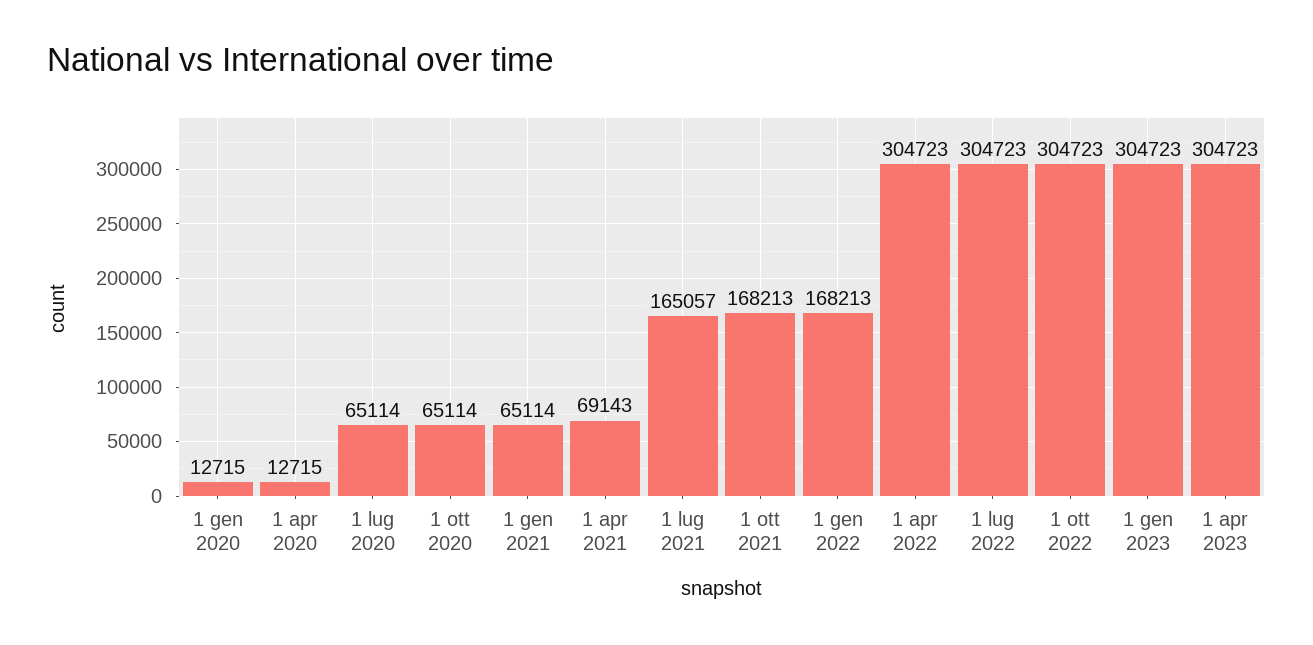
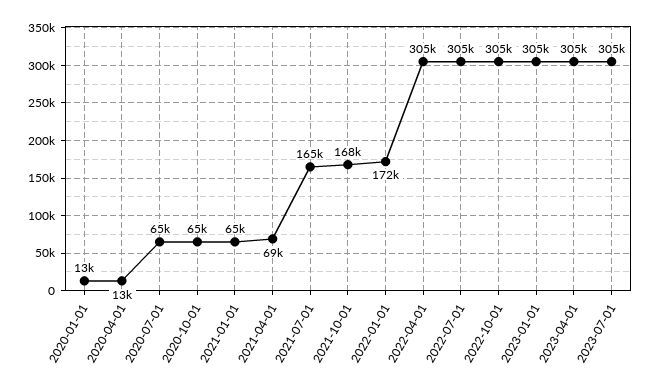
1 gen 2022: 168213 -> 172000
2023-07-01: none -> 305000

